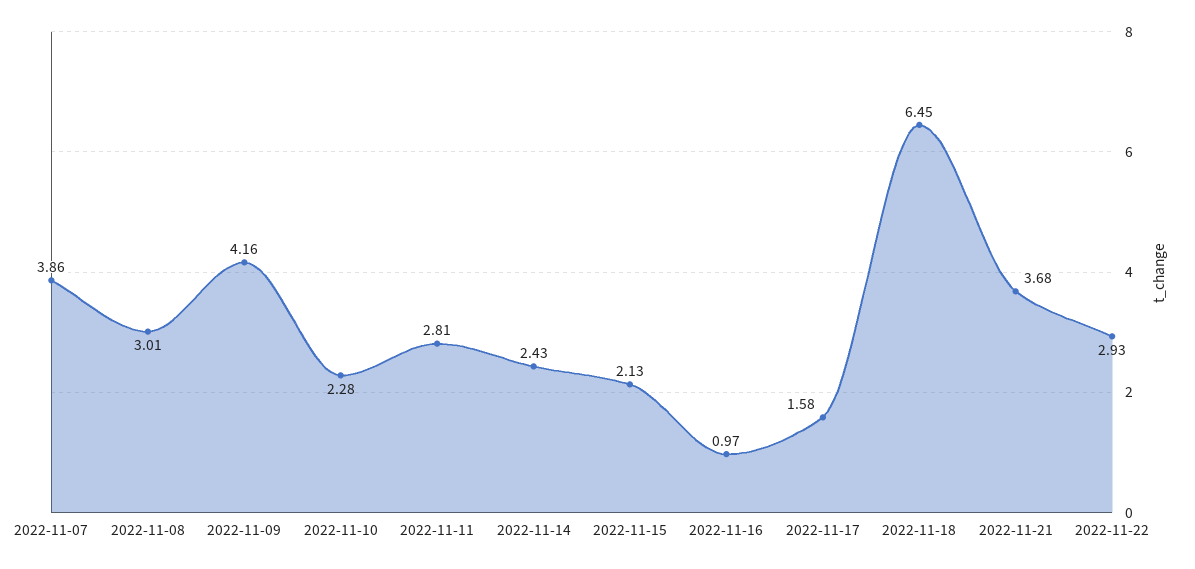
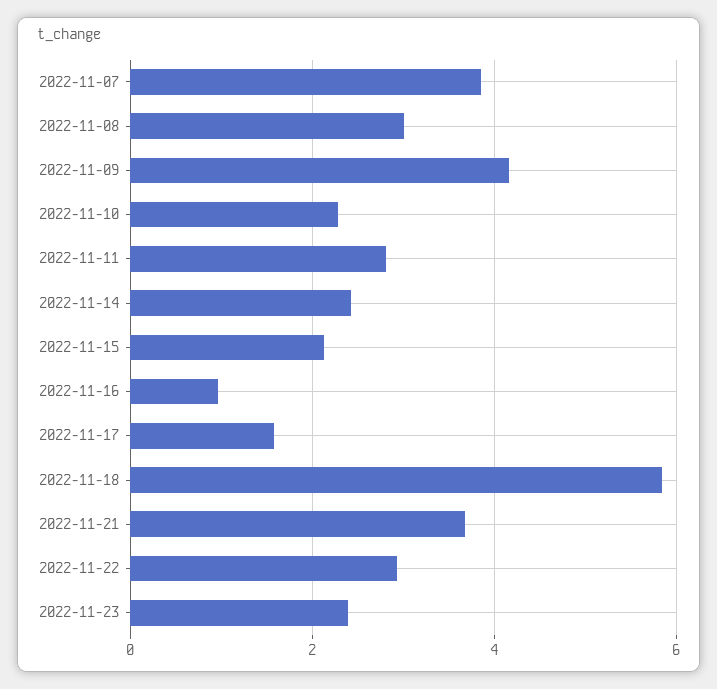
2022-11-18: 6.45 -> 5.8
2022-11-23: none -> 2.4

